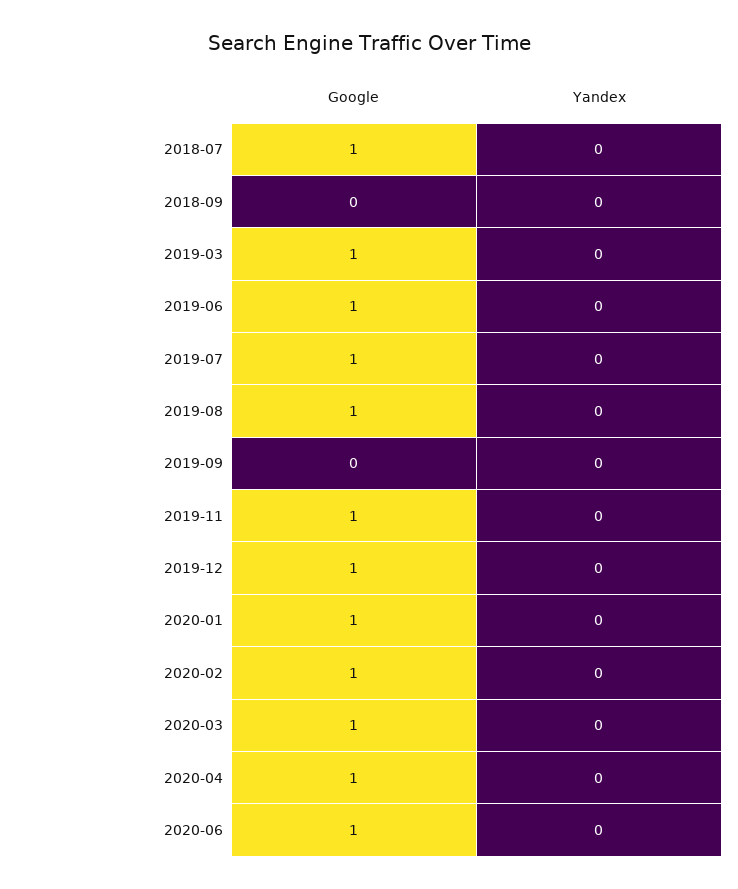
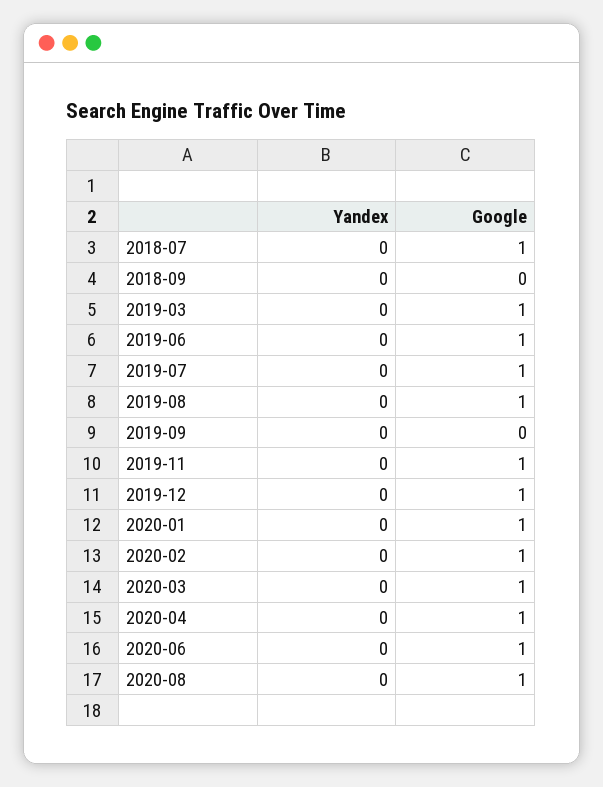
Yandex, 2020-08: none -> 0
Google, 2020-08: none -> 1

